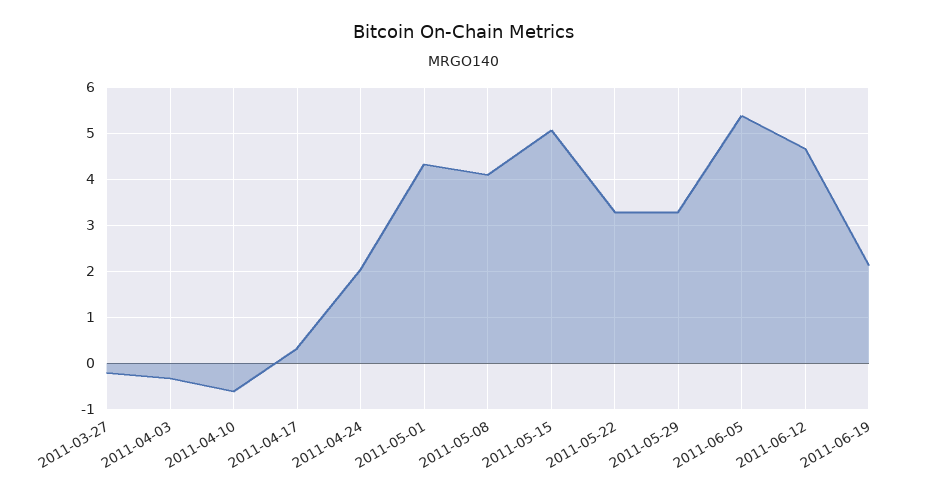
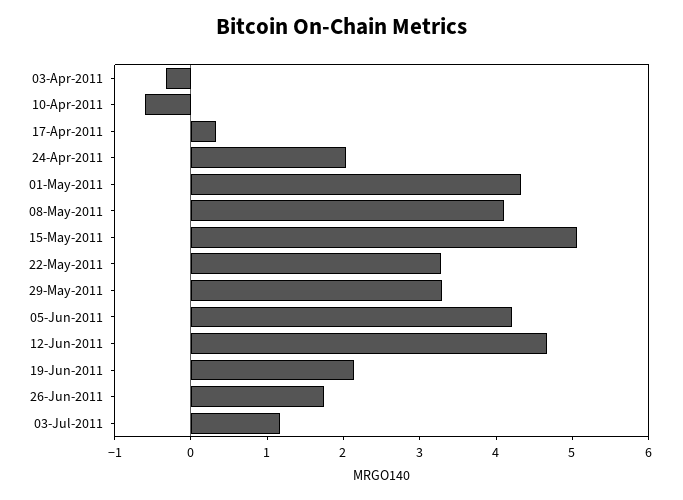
2011-03-27: -0.2 -> none
2011-06-05: 5.4 -> 4.2
26-Jun-2011: none -> 1.8
03-Jul-2011: none -> 1.2

